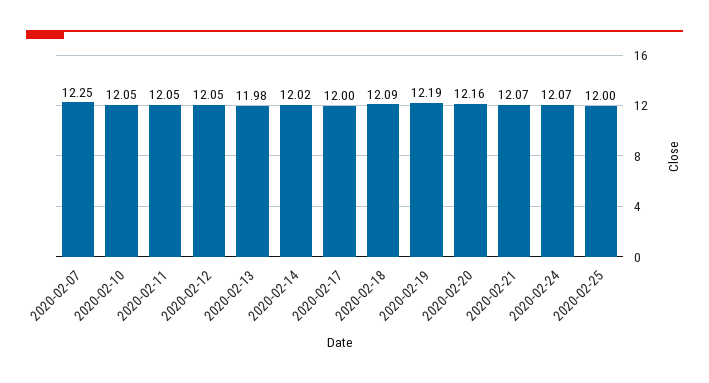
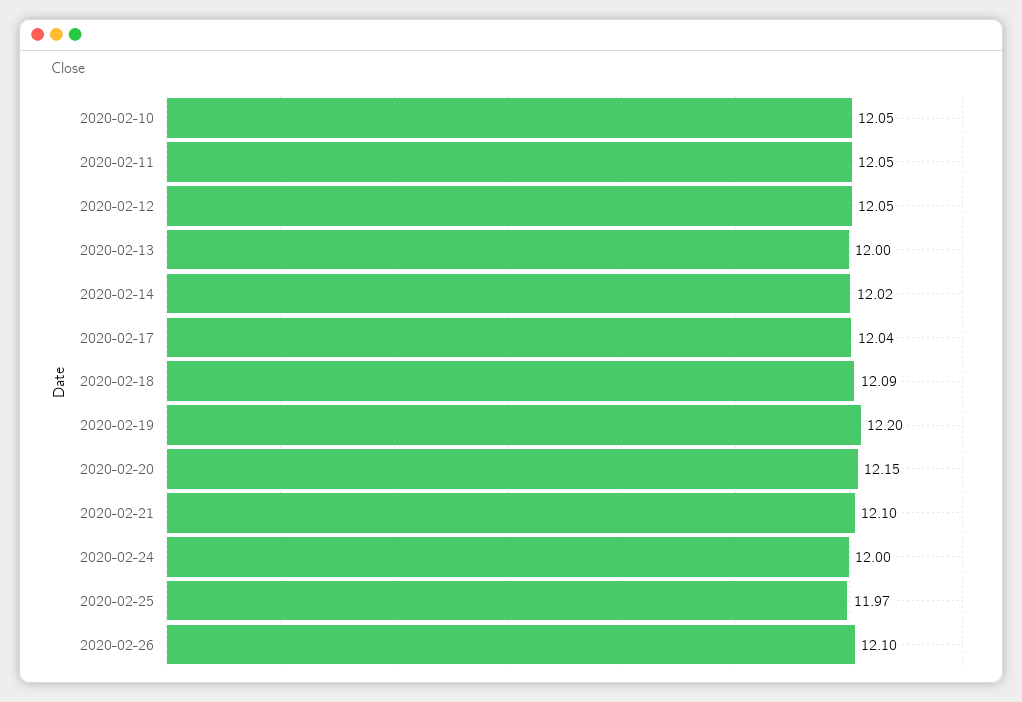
2020-02-07: 12.25 -> none
2020-02-13: 11.98 -> 12
2020-02-17: 12 -> 12.04
2020-02-19: 12.19 -> 12.2
2020-02-20: 12.16 -> 12.15
2020-02-21: 12.07 -> 12.1
2020-02-24: 12.07 -> 12
2020-02-25: 12 -> 11.97
2020-02-26: none -> 12.1

